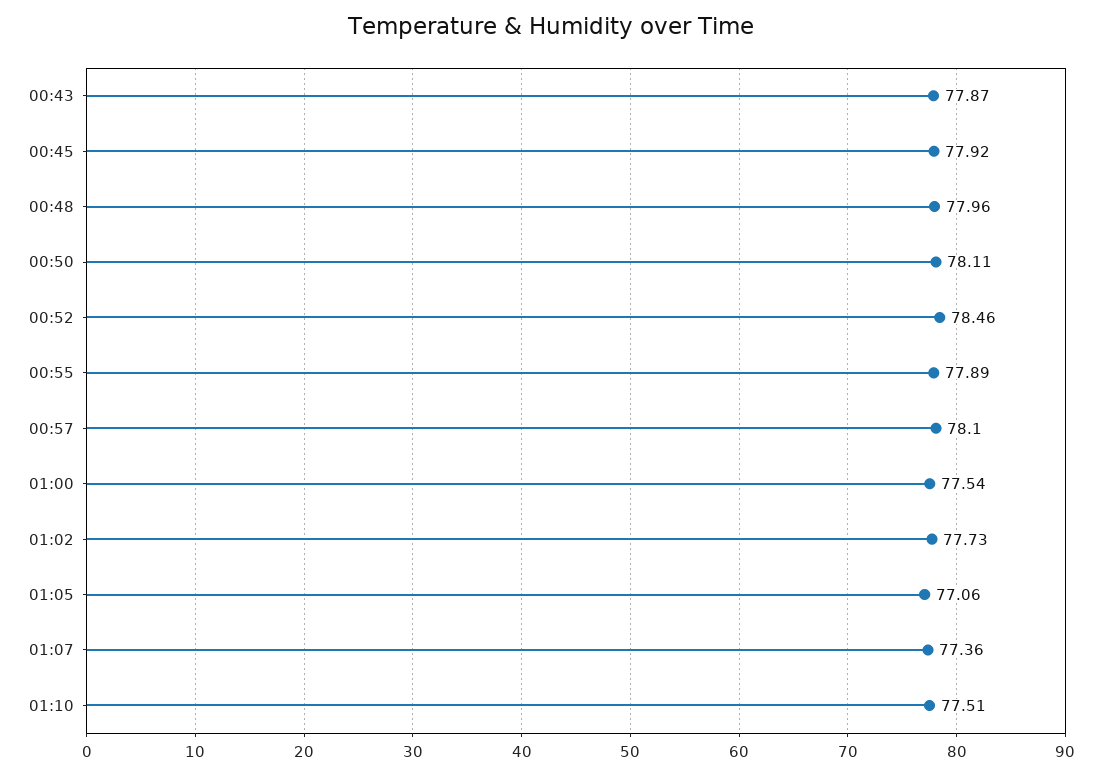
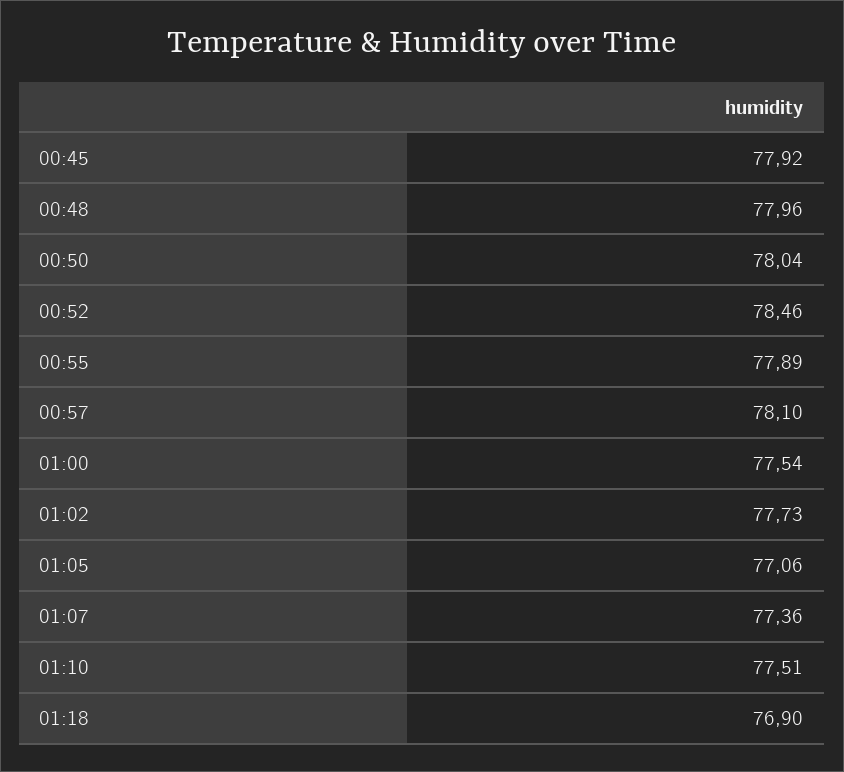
00:43: 77.87 -> none
00:50: 78.11 -> 78.04
01:18: none -> 76.9

